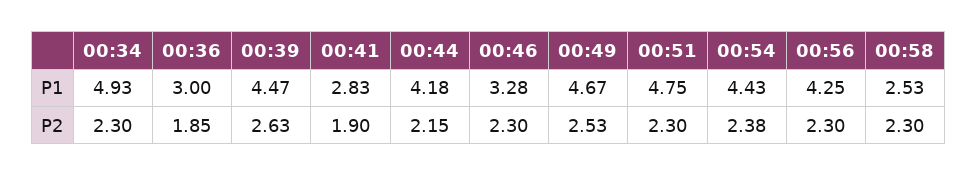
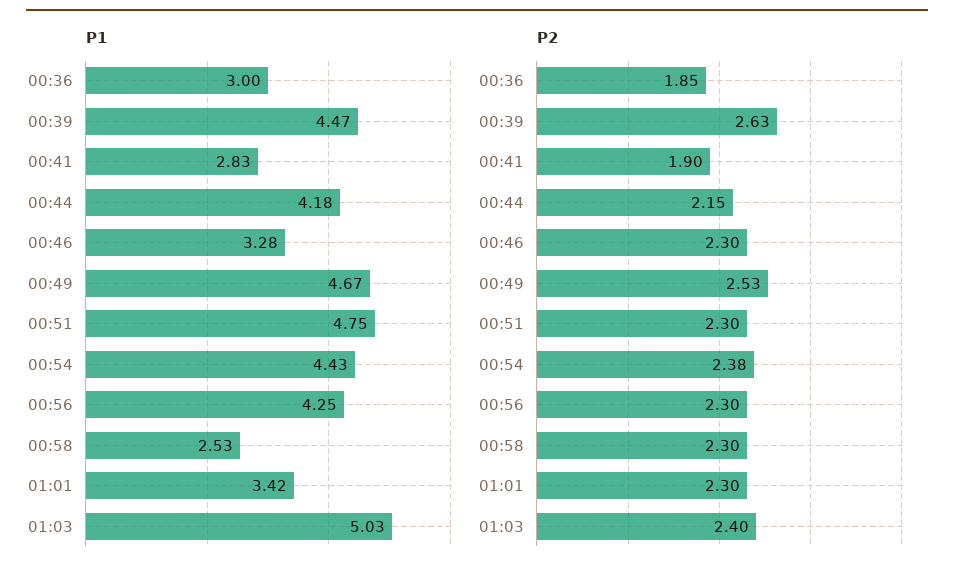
P1, 00:34: 4.93 -> none
P2, 00:34: 2.3 -> none
P1, 01:01: none -> 3.42
P1, 01:03: none -> 5.03
P2, 01:01: none -> 2.3
P2, 01:03: none -> 2.4

